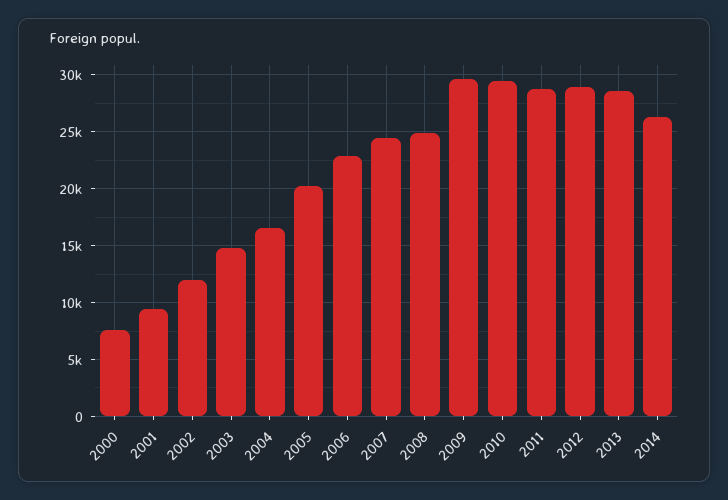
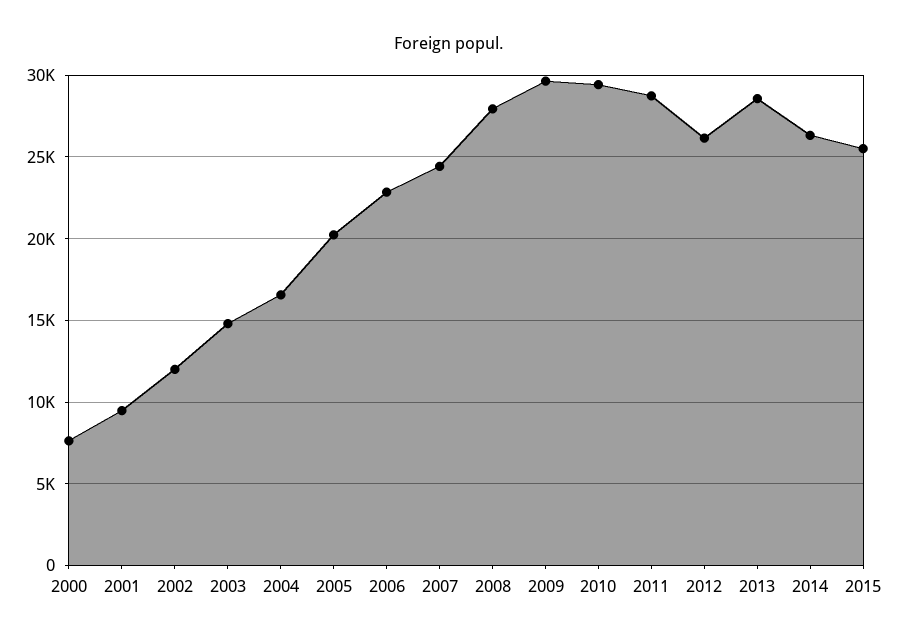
2008: 25000 -> 28000
2012: 29000 -> 26000
2015: none -> 25500

